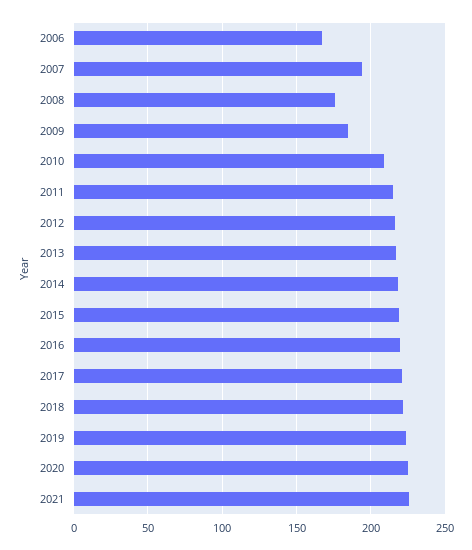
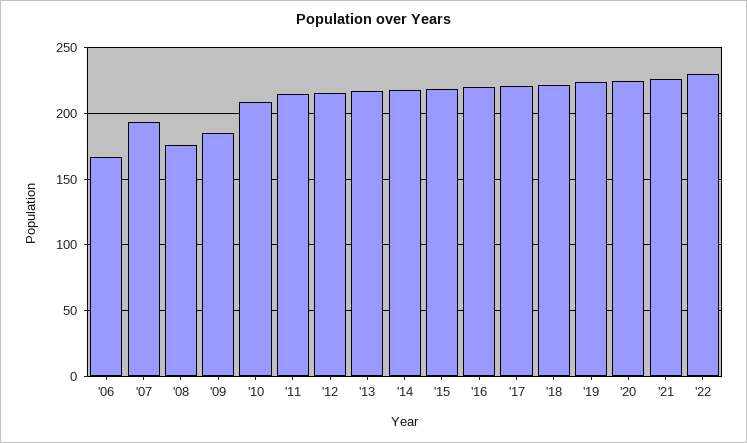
'22: none -> 230

